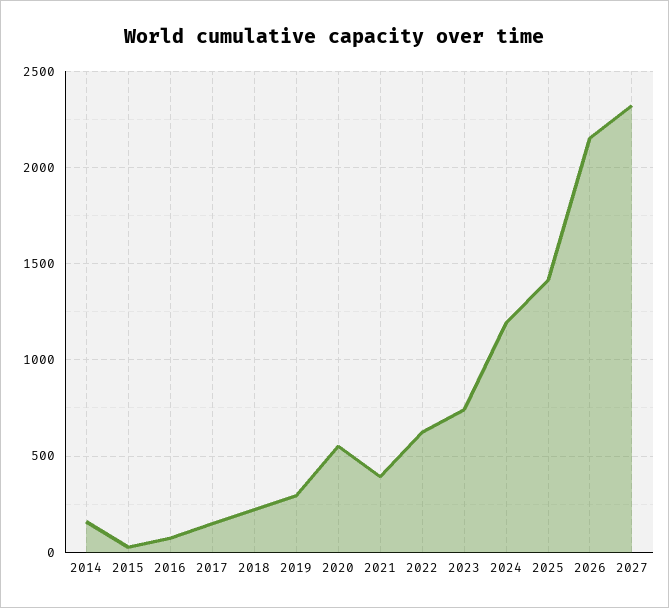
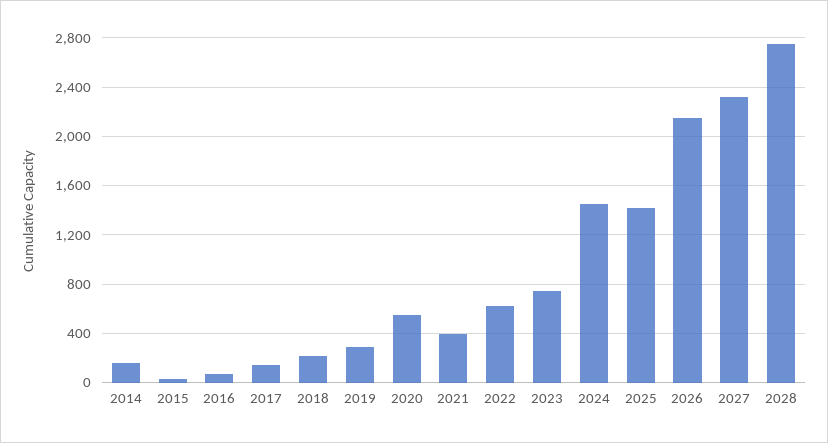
2024: 1200 -> 1450
2028: none -> 2750

